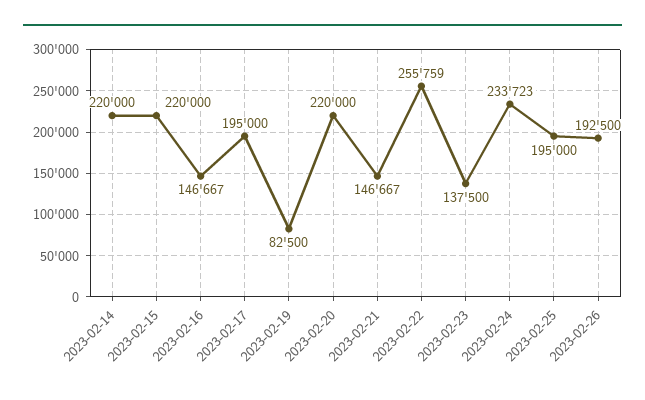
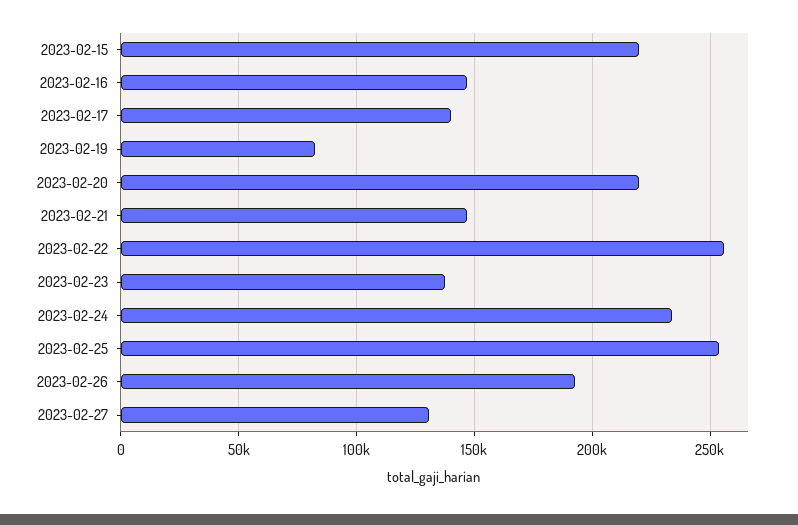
2023-02-14: 220000 -> none
2023-02-17: 195000 -> 140000
2023-02-25: 195000 -> 255000
2023-02-27: none -> 130000

